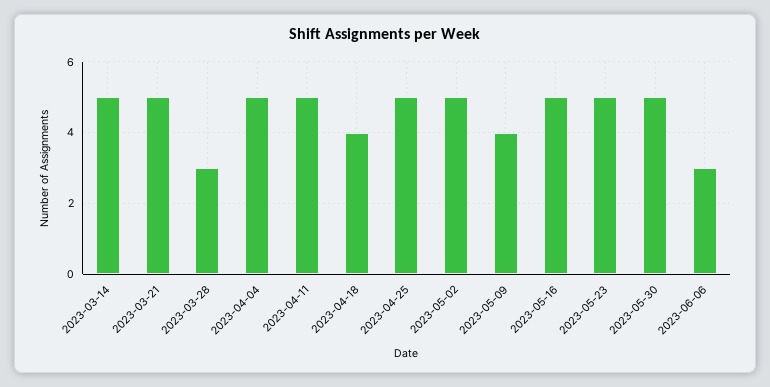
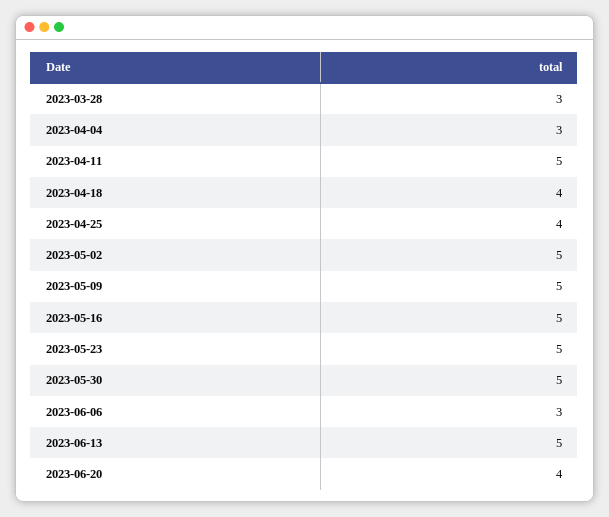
2023-03-14: 5 -> none
2023-03-21: 5 -> none
2023-04-04: 5 -> 3
2023-04-25: 5 -> 4
2023-05-09: 4 -> 5
2023-06-13: none -> 5
2023-06-20: none -> 4

